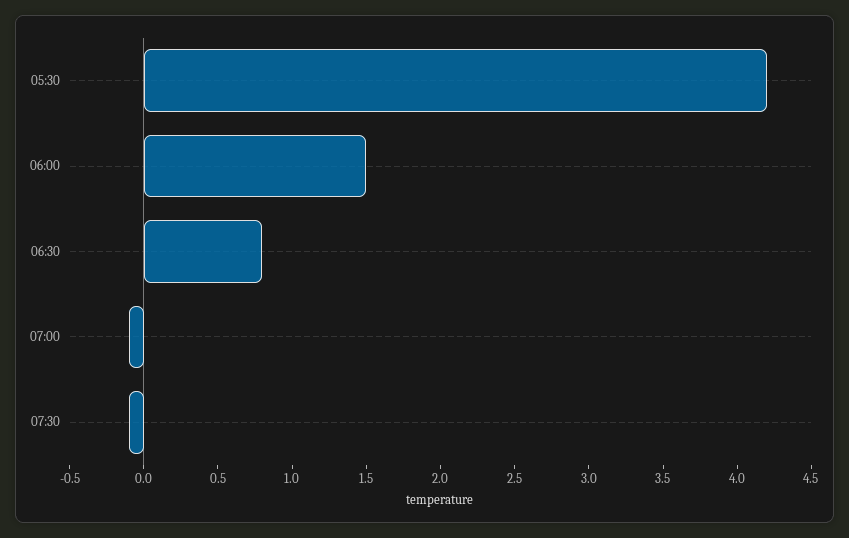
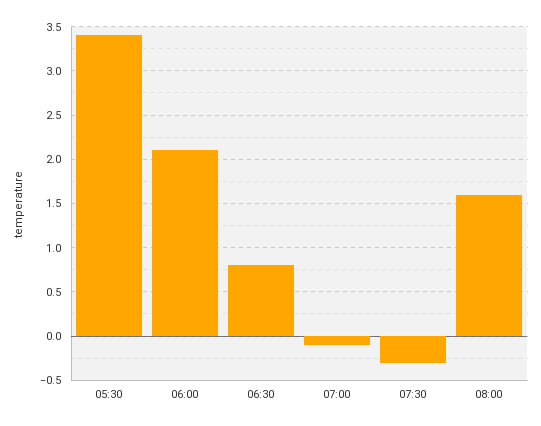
05:30: 4.2 -> 3.4
06:00: 1.5 -> 2.1
07:30: -0.1 -> -0.3
08:00: none -> 1.6

